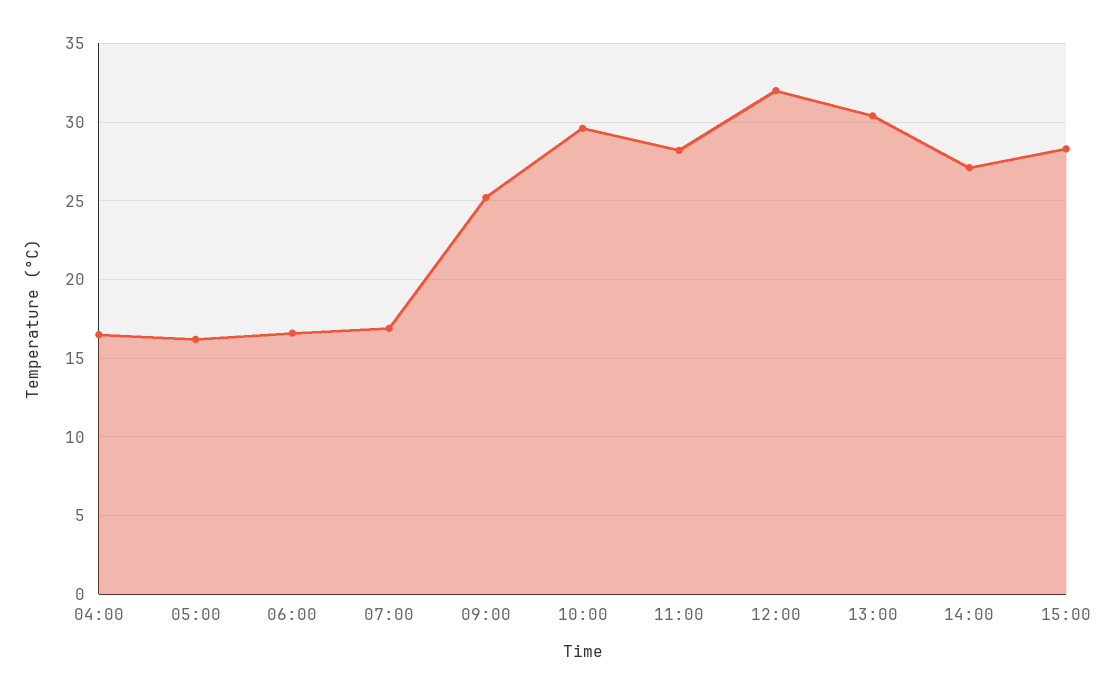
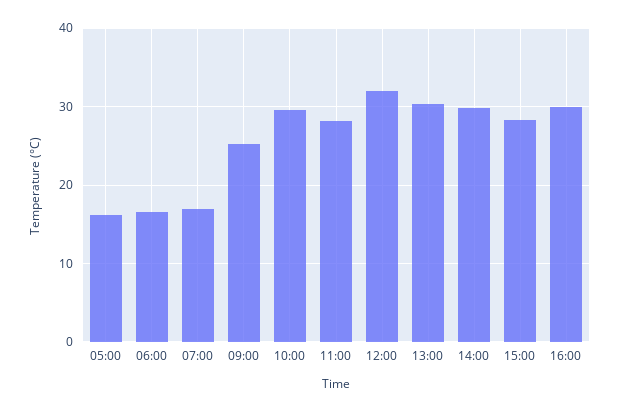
04:00: 16.5 -> none
14:00: 27 -> 30
16:00: none -> 30

